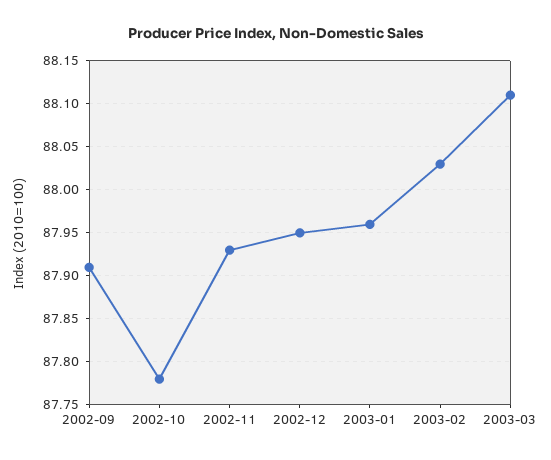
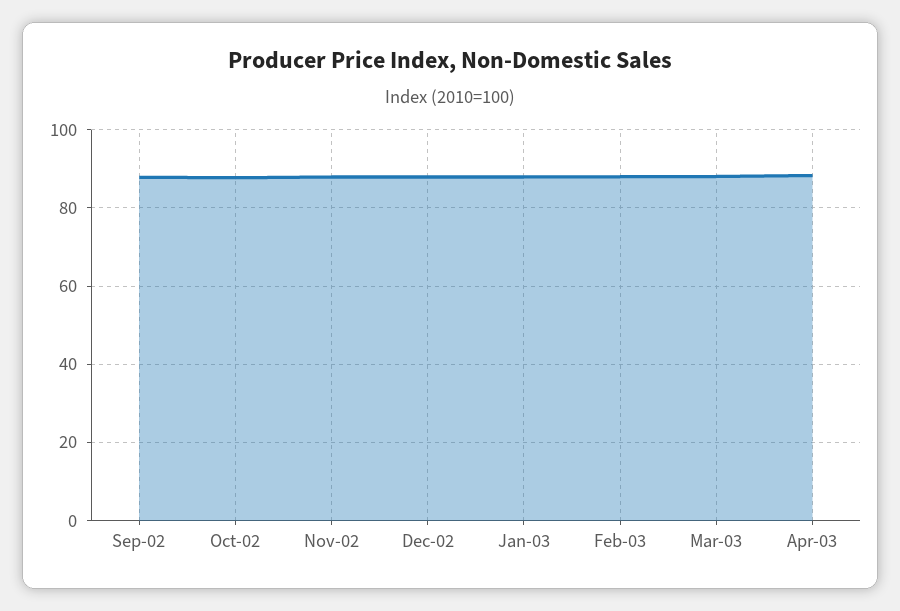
Apr-03: none -> 88

